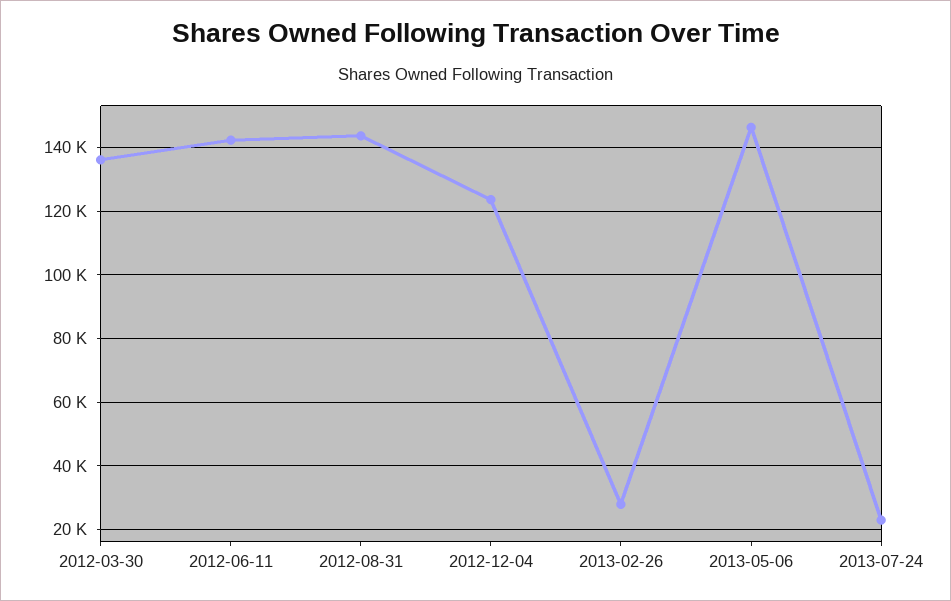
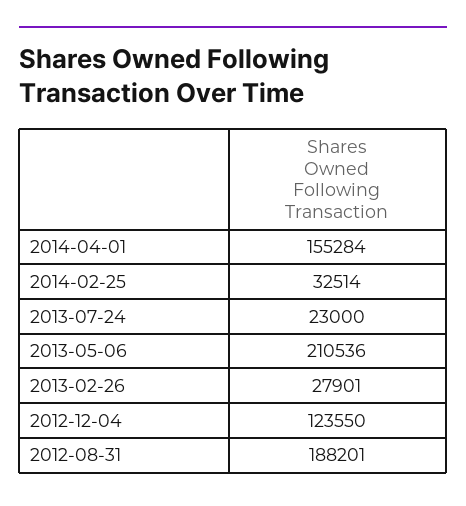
2012-03-30: 136000 -> none
2012-06-11: 142000 -> none
2012-08-31: 144000 -> 188201
2013-05-06: 146000 -> 210536
2014-04-01: none -> 155284
2014-02-25: none -> 32514

